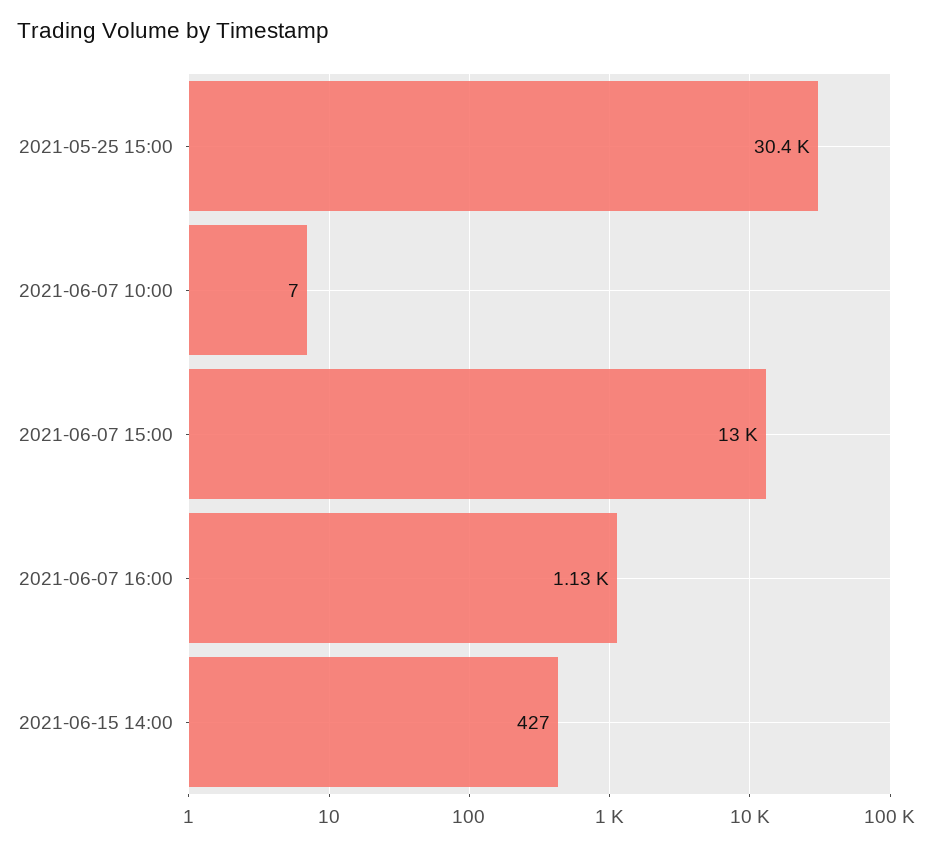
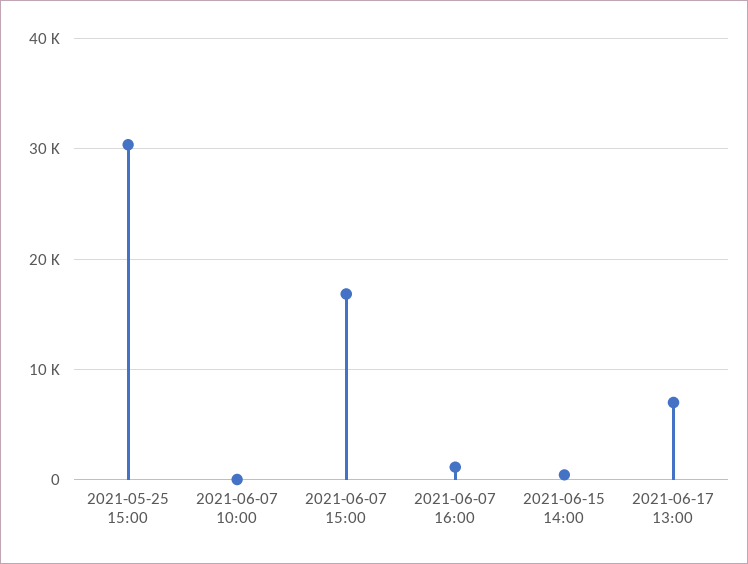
2021-06-07 15:00: 13000 -> 17000
2021-06-17 13:00: none -> 7000

